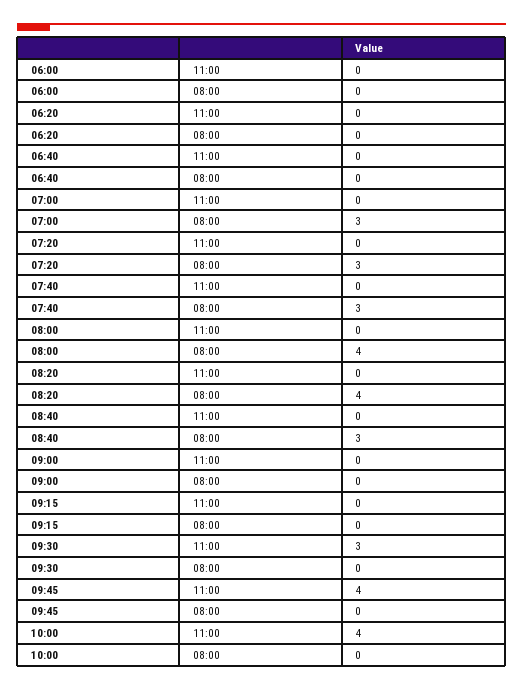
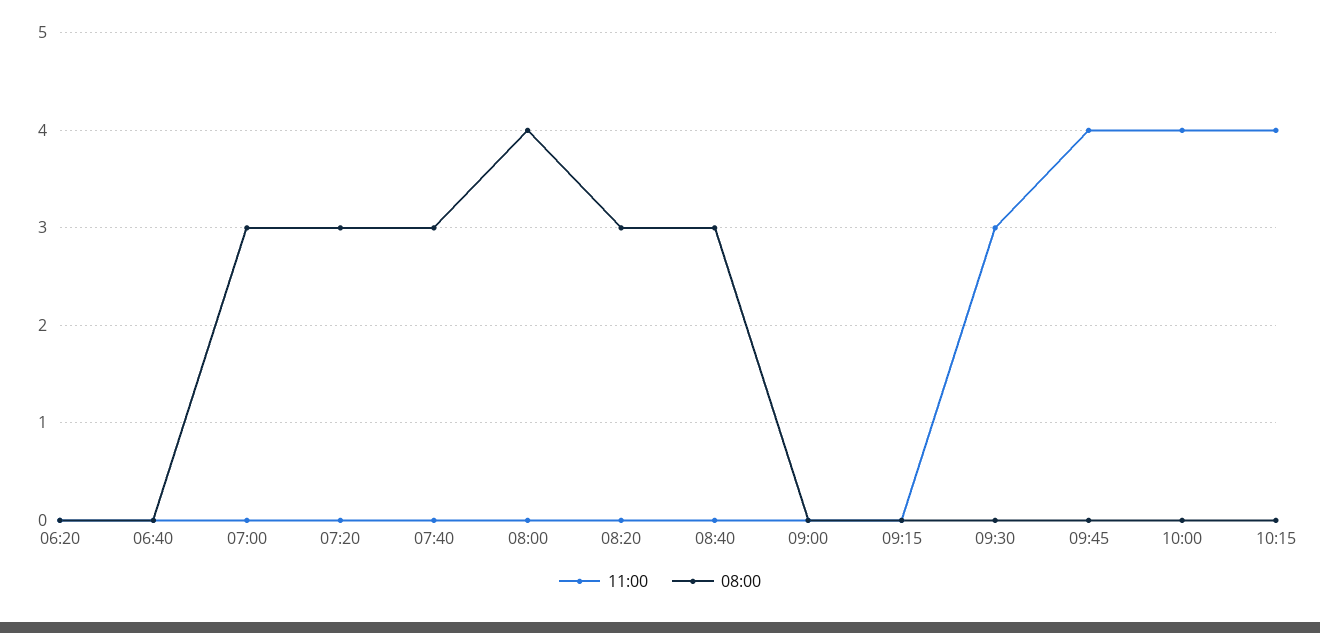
11:00, 06:00: 0 -> none
08:00, 06:00: 0 -> none
08:00, 08:20: 4 -> 3
11:00, 10:15: none -> 4
08:00, 10:15: none -> 0

